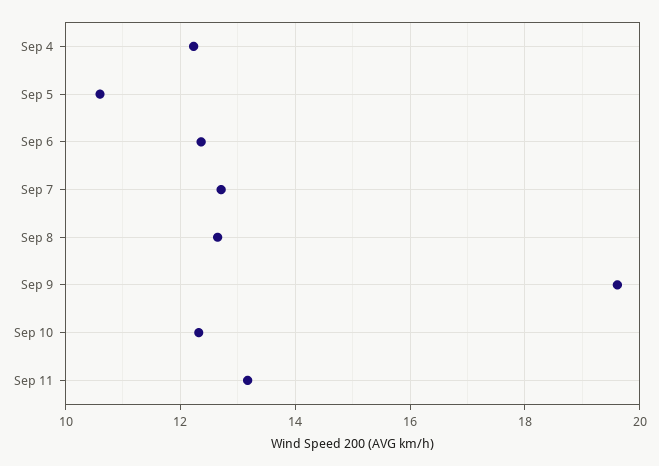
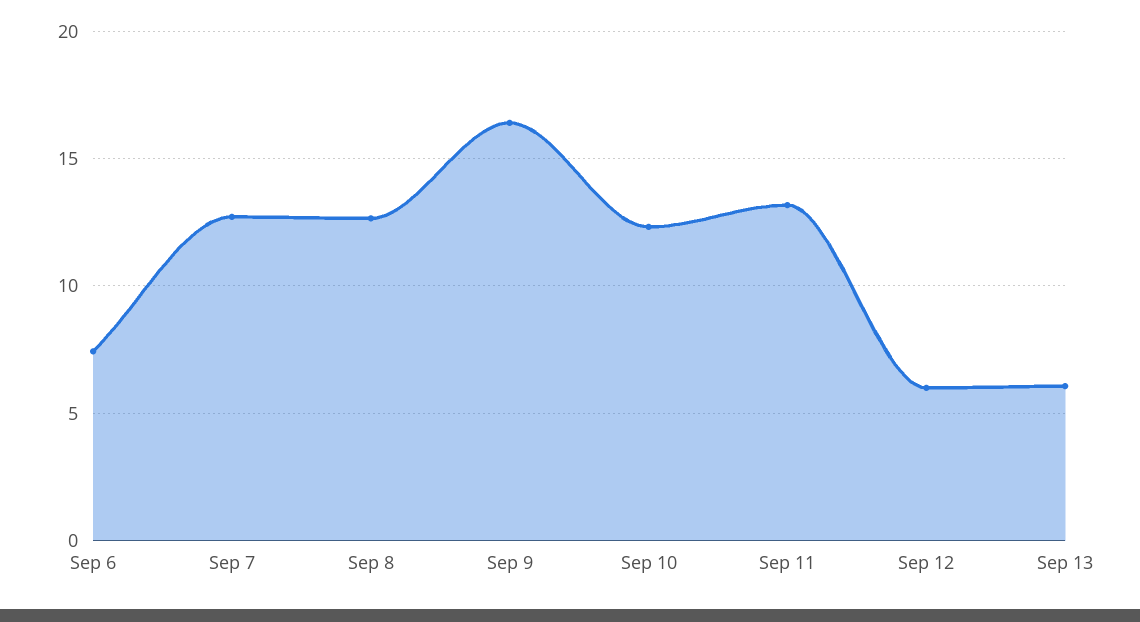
Sep 4: 12.2 -> none
Sep 5: 10.6 -> none
Sep 6: 12.4 -> 7.5
Sep 9: 19.6 -> 16.5
Sep 12: none -> 6
Sep 13: none -> 6

